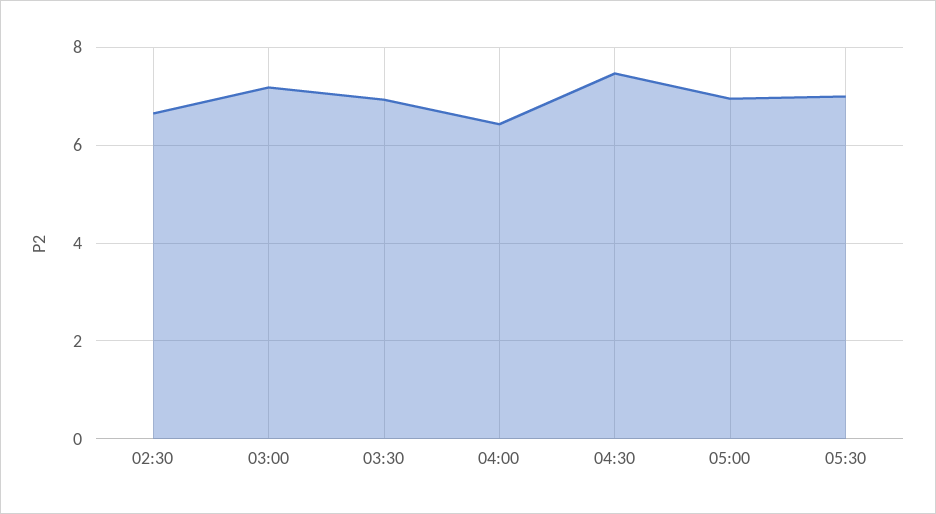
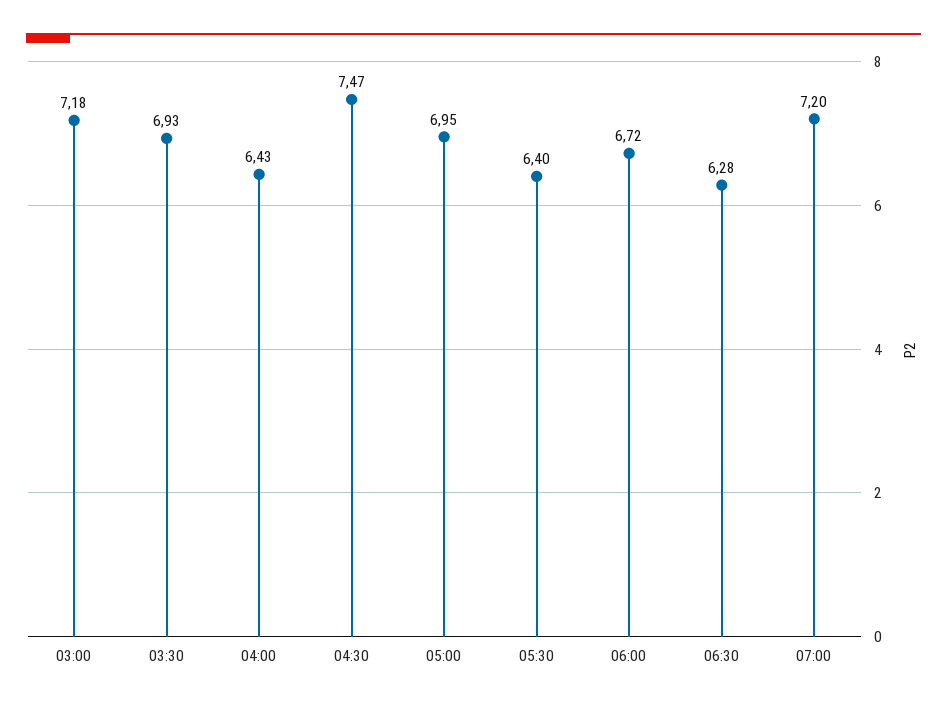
02:30: 6.6 -> none
05:30: 7 -> 6.4
06:00: none -> 6.72
06:30: none -> 6.28
07:00: none -> 7.2

